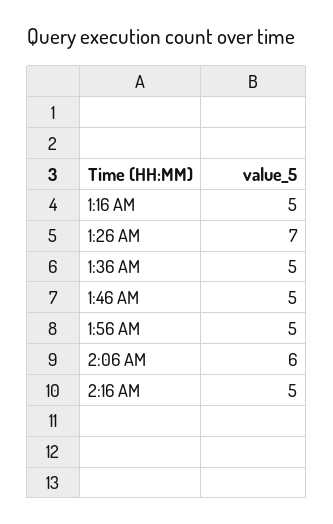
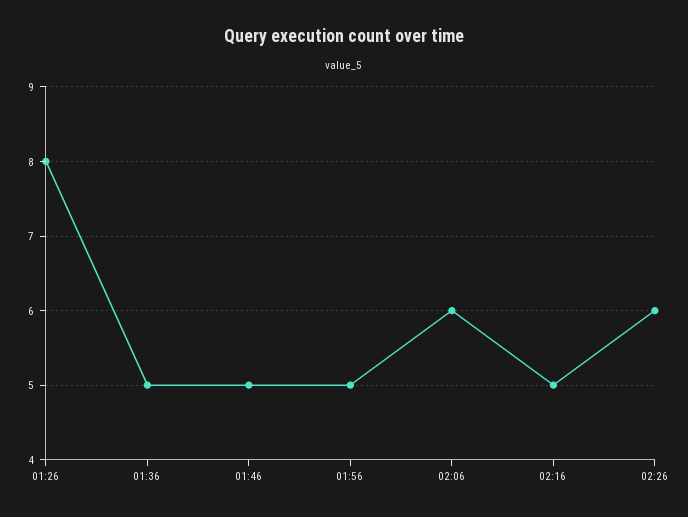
1:16 AM: 5 -> none
1:26 AM: 7 -> 8
02:26: none -> 6

